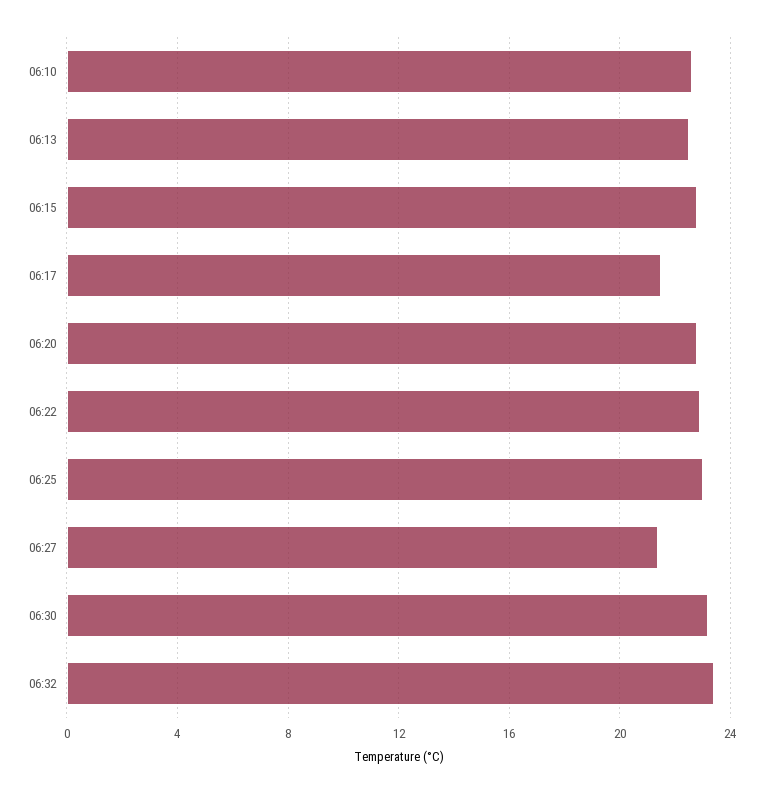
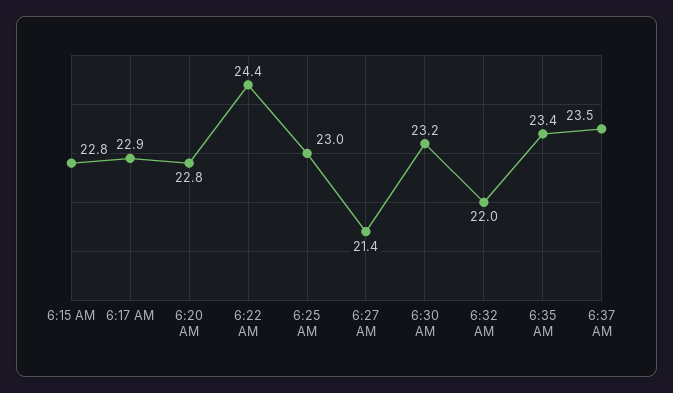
06:10: 22.5 -> none
06:13: 22.5 -> none
06:17: 21.5 -> 22.9
06:22: 23 -> 24.4
06:32: 23.5 -> 22
6:35 AM: none -> 23.4
6:37 AM: none -> 23.5

